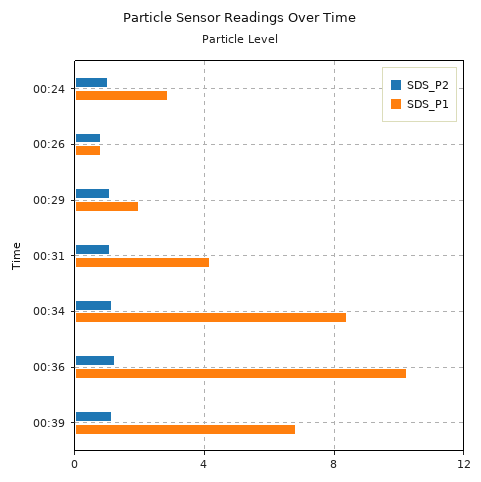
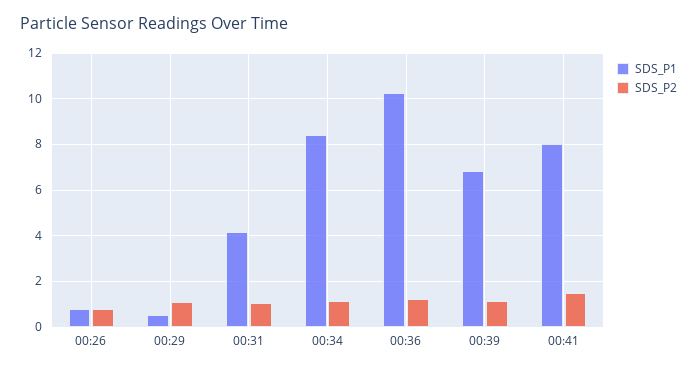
SDS_P2, 00:24: 1 -> none
SDS_P1, 00:24: 3 -> none
SDS_P1, 00:29: 2 -> 0.5
SDS_P1, 00:41: none -> 8
SDS_P2, 00:41: none -> 1.5

